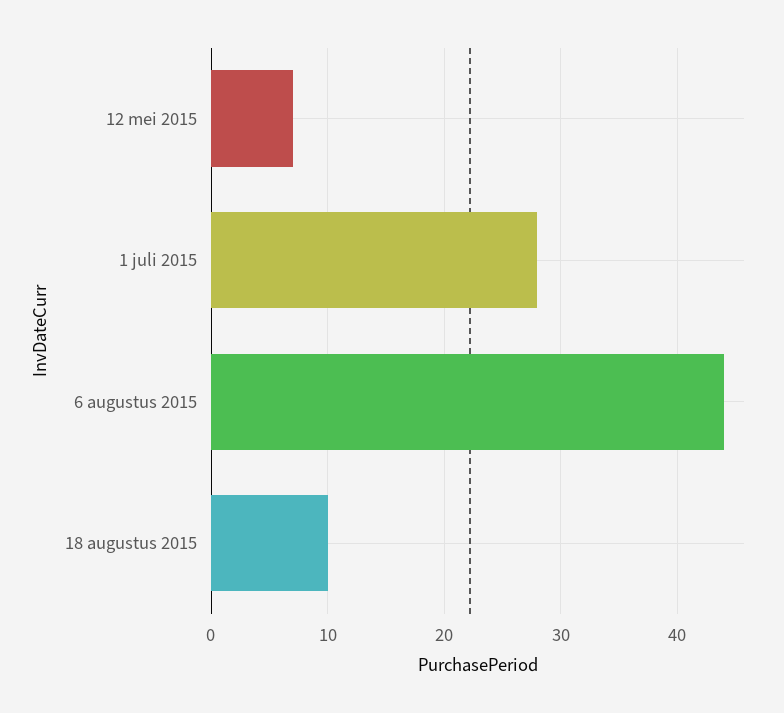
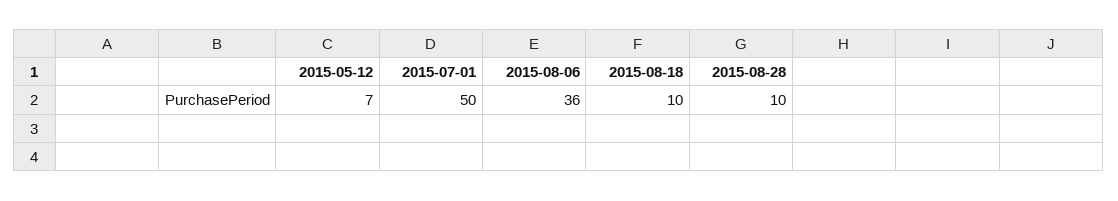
1 juli 2015: 28 -> 50
6 augustus 2015: 44 -> 36
2015-08-28: none -> 10

